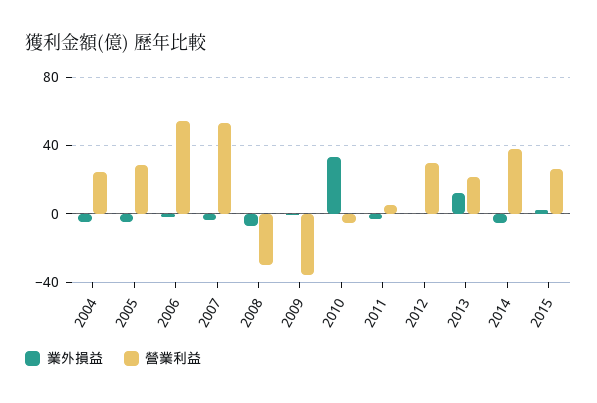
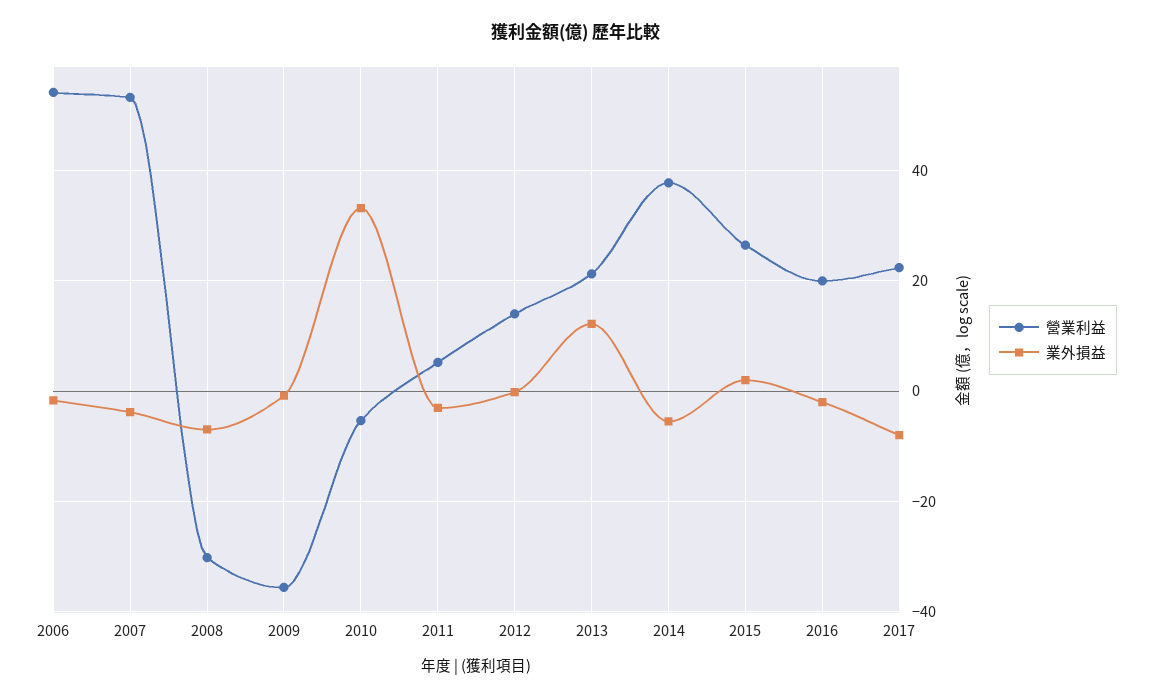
業外損益, 2004: -5 -> none
營業利益, 2004: 25 -> none
業外損益, 2005: -5 -> none
營業利益, 2005: 30 -> none
營業利益, 2012: 30 -> 14
營業利益, 2016: none -> 20
業外損益, 2016: none -> -2
營業利益, 2017: none -> 22
業外損益, 2017: none -> -8

